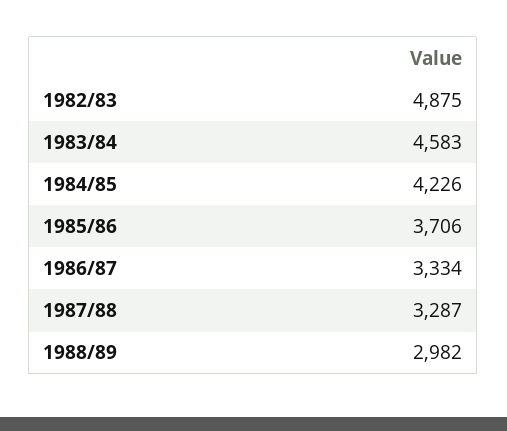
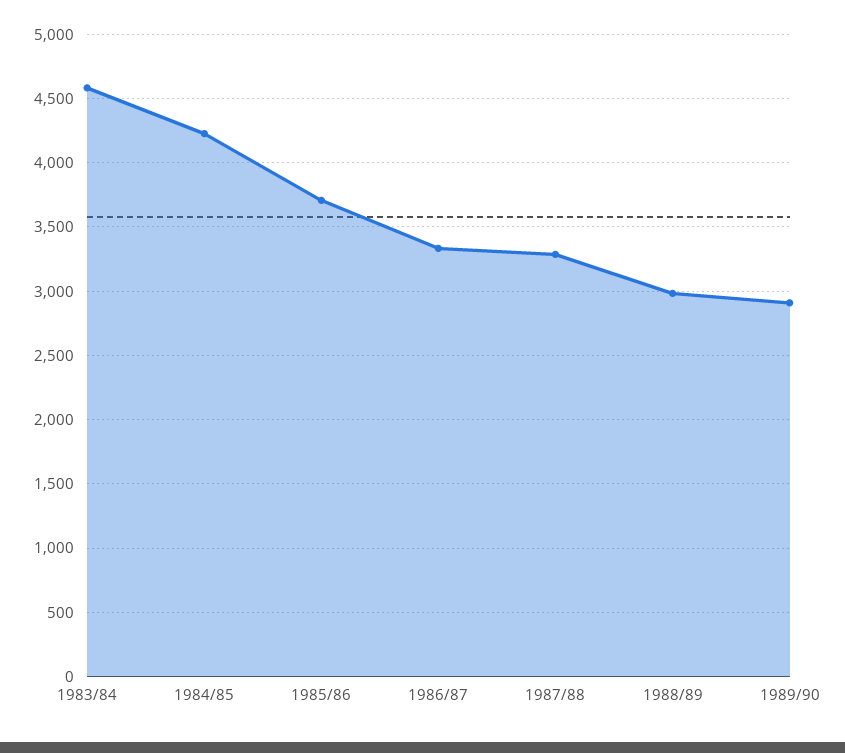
1982/83: 4875 -> none
1989/90: none -> 2900

